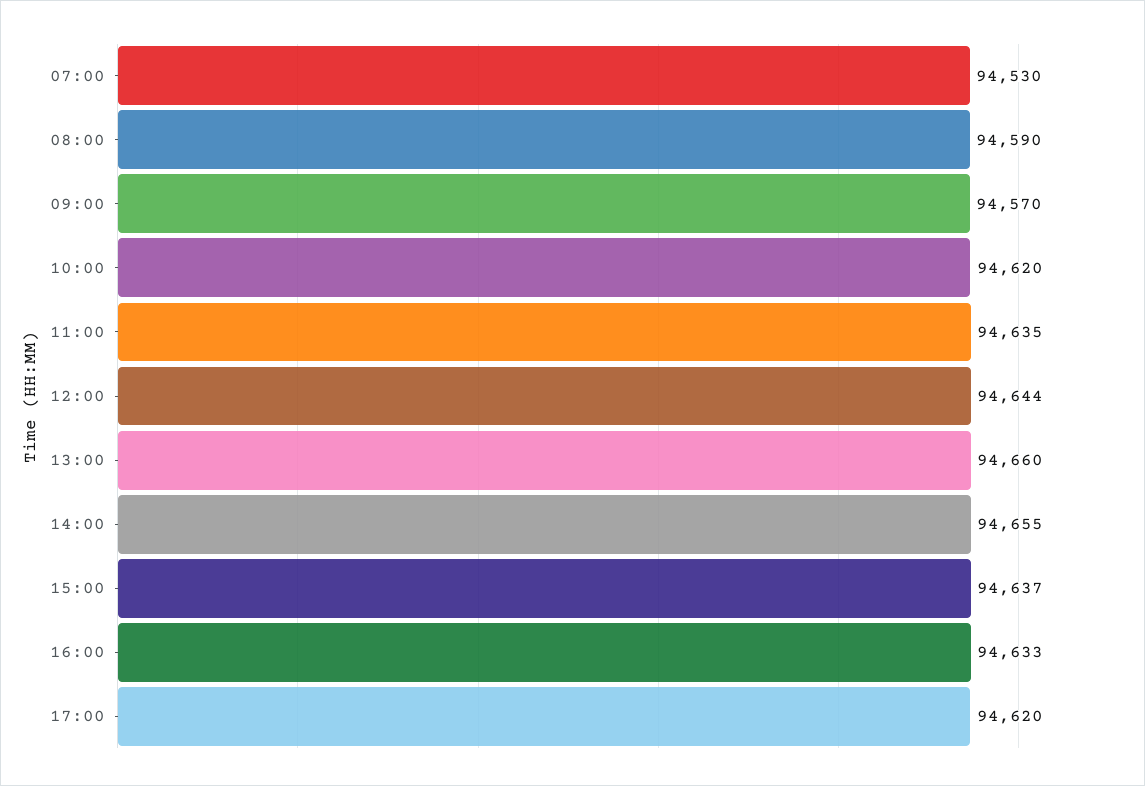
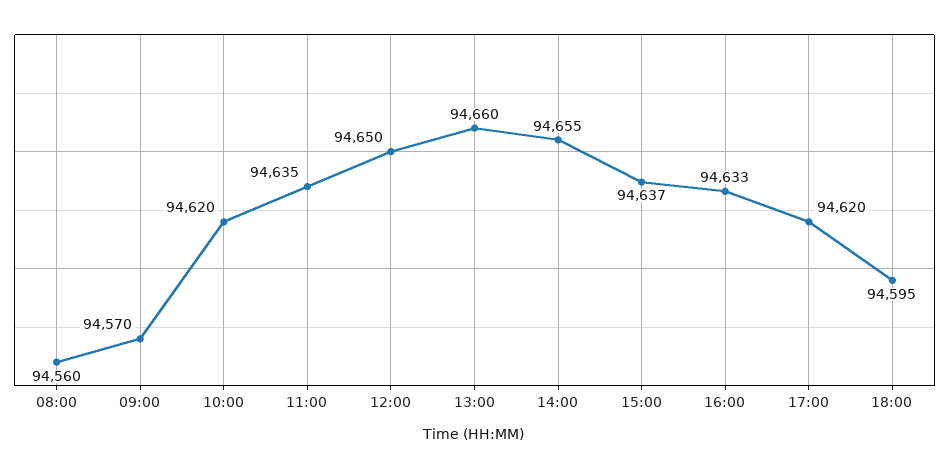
07:00: 94530 -> none
08:00: 94590 -> 94560
12:00: 94644 -> 94650
18:00: none -> 94595

